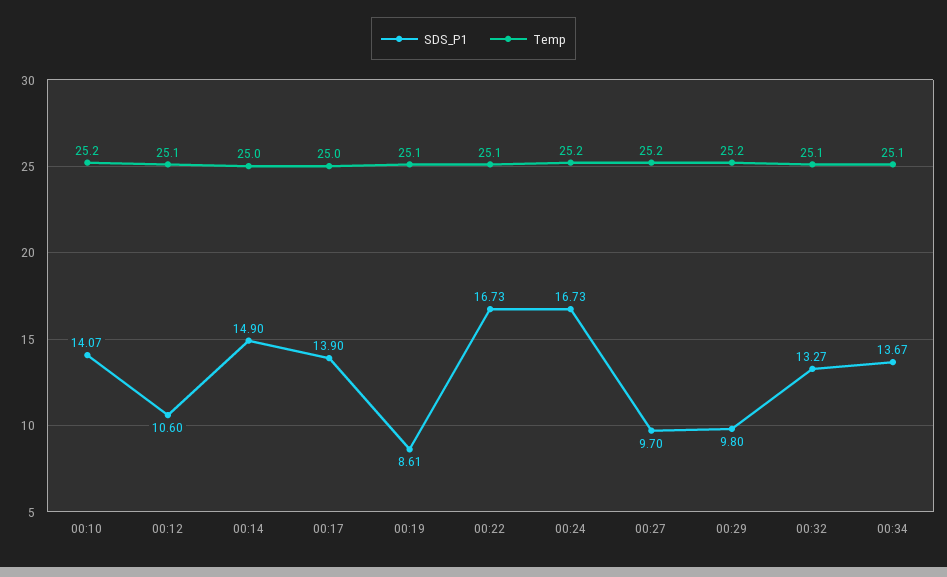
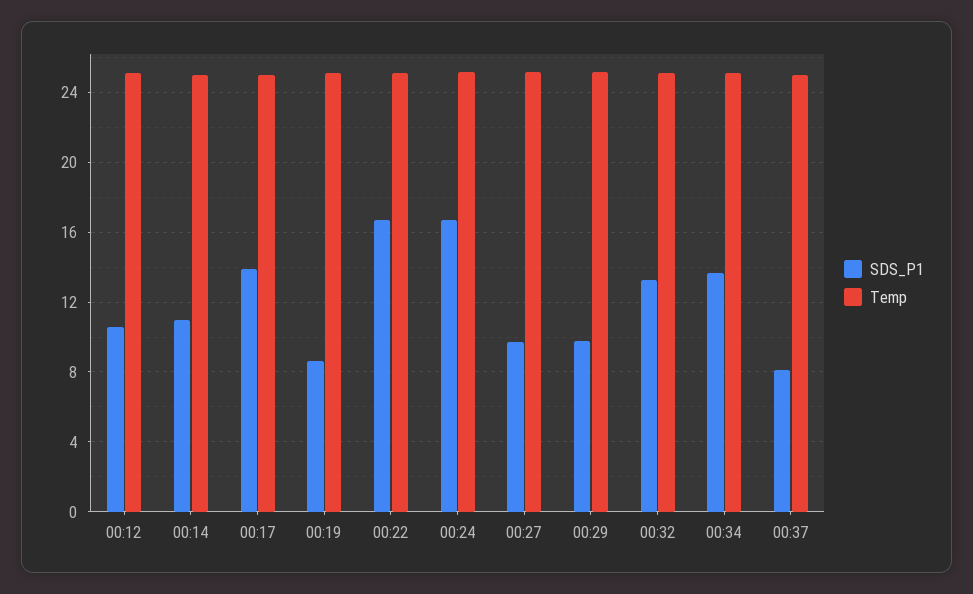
SDS_P1, 00:10: 14.07 -> none
Temp, 00:10: 25.2 -> none
SDS_P1, 00:14: 14.9 -> 11
SDS_P1, 00:37: none -> 8
Temp, 00:37: none -> 25

